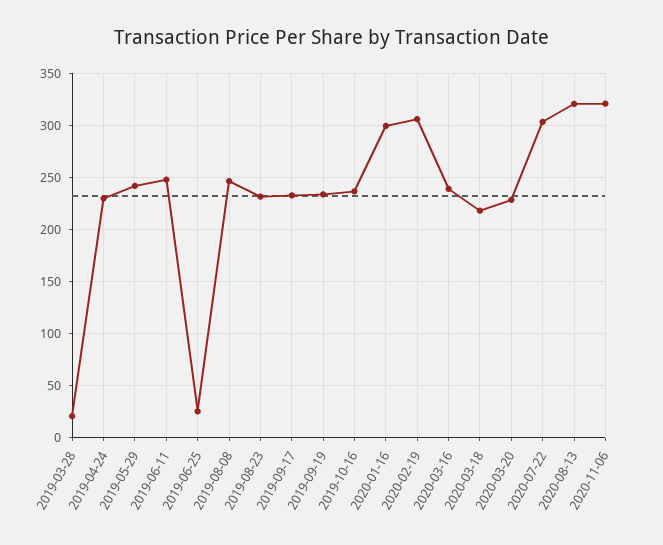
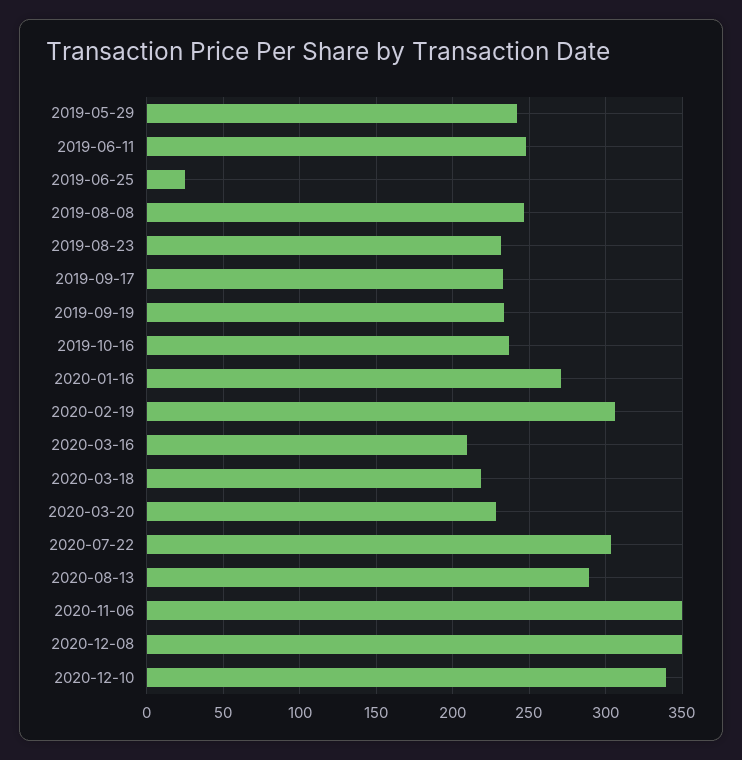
2019-03-28: 20 -> none
2019-04-24: 230 -> none
2020-01-16: 300 -> 270
2020-03-16: 240 -> 210
2020-08-13: 320 -> 290
2020-11-06: 320 -> 350
2020-12-08: none -> 350
2020-12-10: none -> 340

